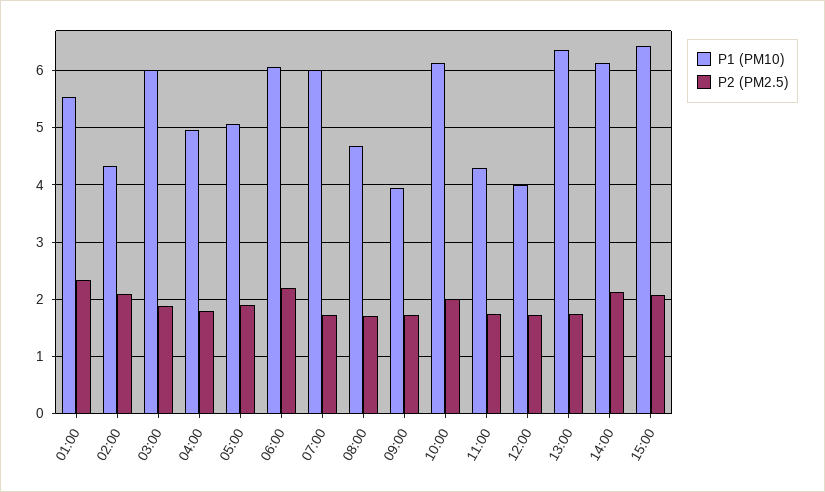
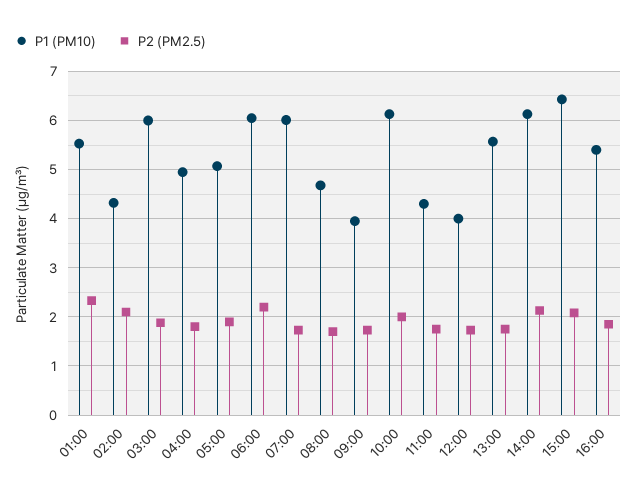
P1 (PM10), 13:00: 6.4 -> 5.6
P1 (PM10), 16:00: none -> 5.4
P2 (PM2.5), 16:00: none -> 1.8

